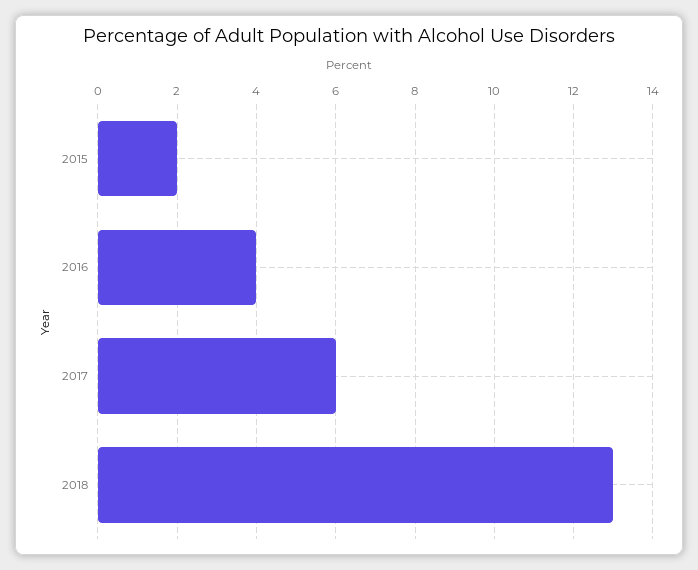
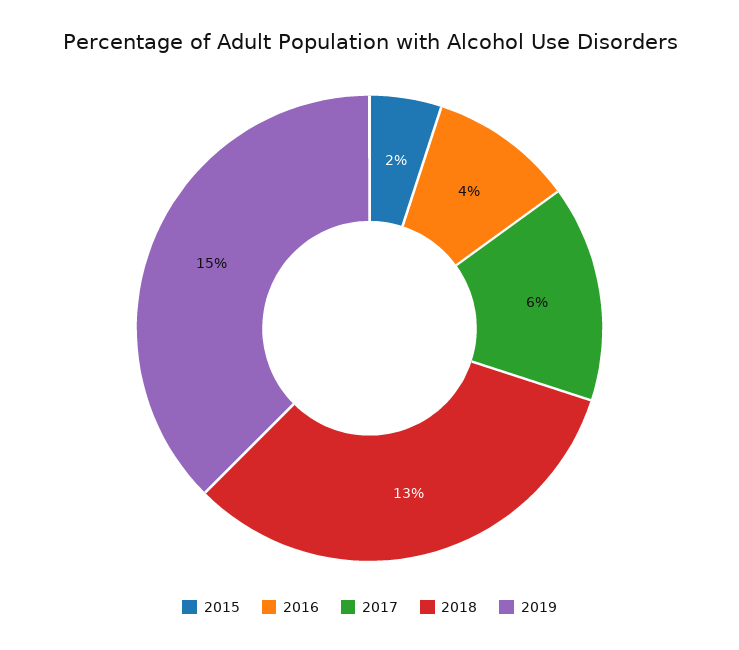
2019: none -> 15

